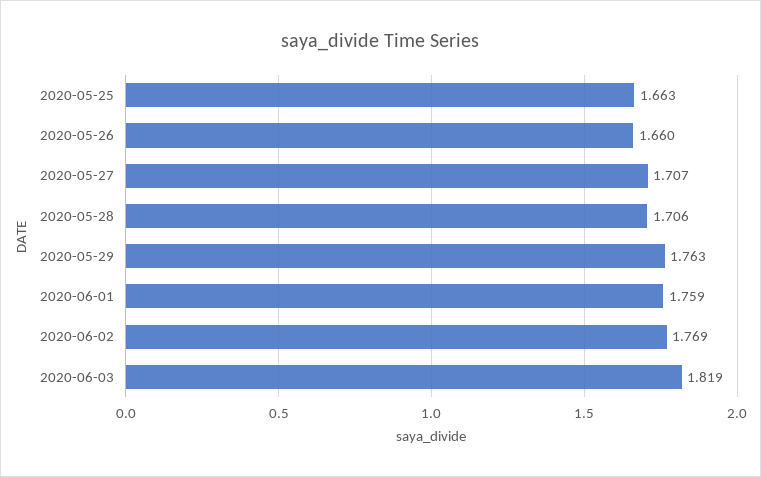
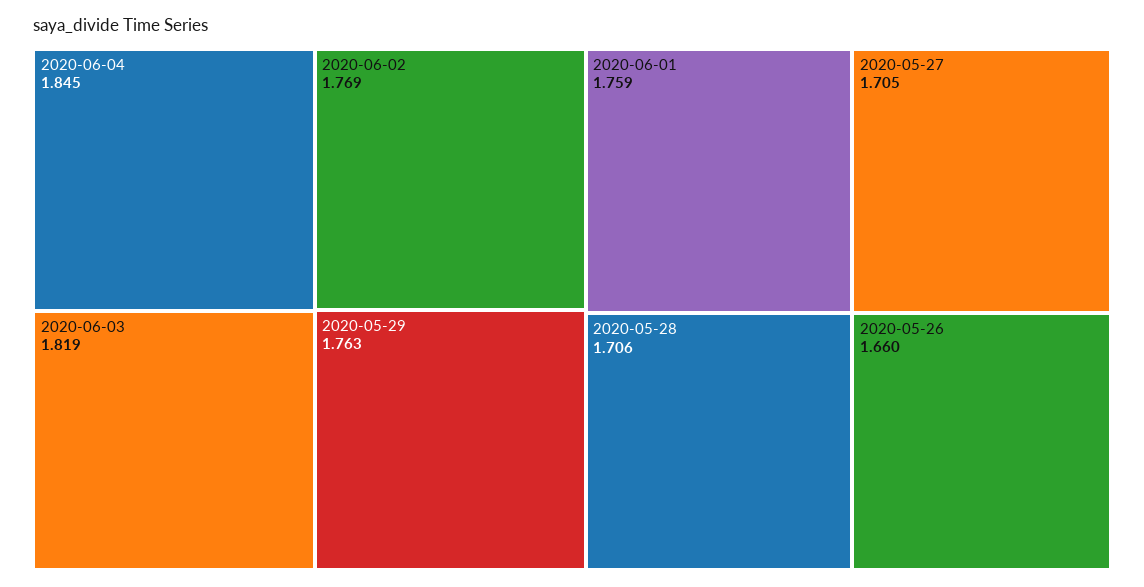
2020-05-25: 1.663 -> none
2020-05-27: 1.707 -> 1.705
2020-06-04: none -> 1.845

